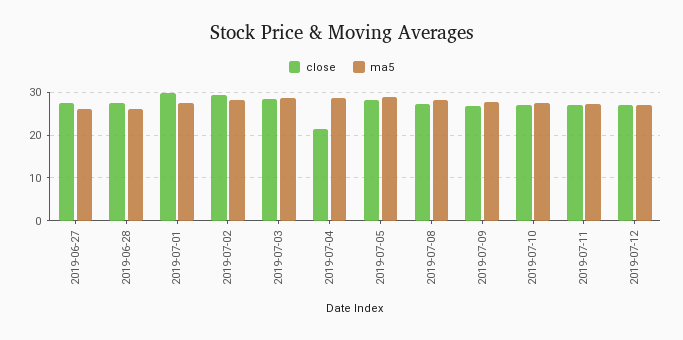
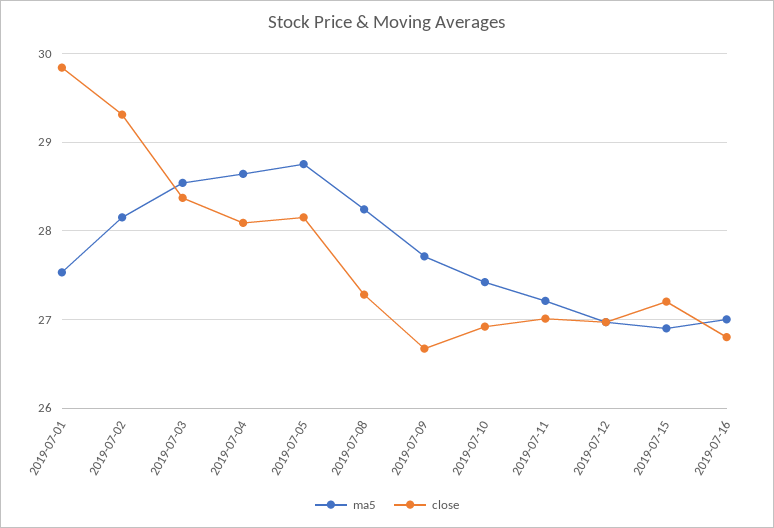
close, 2019-06-27: 28 -> none
ma5, 2019-06-27: 26 -> none
close, 2019-06-28: 28 -> none
ma5, 2019-06-28: 26 -> none
close, 2019-07-04: 22 -> 28.1
ma5, 2019-07-15: none -> 26.9
close, 2019-07-15: none -> 27.2
ma5, 2019-07-16: none -> 27
close, 2019-07-16: none -> 26.8

